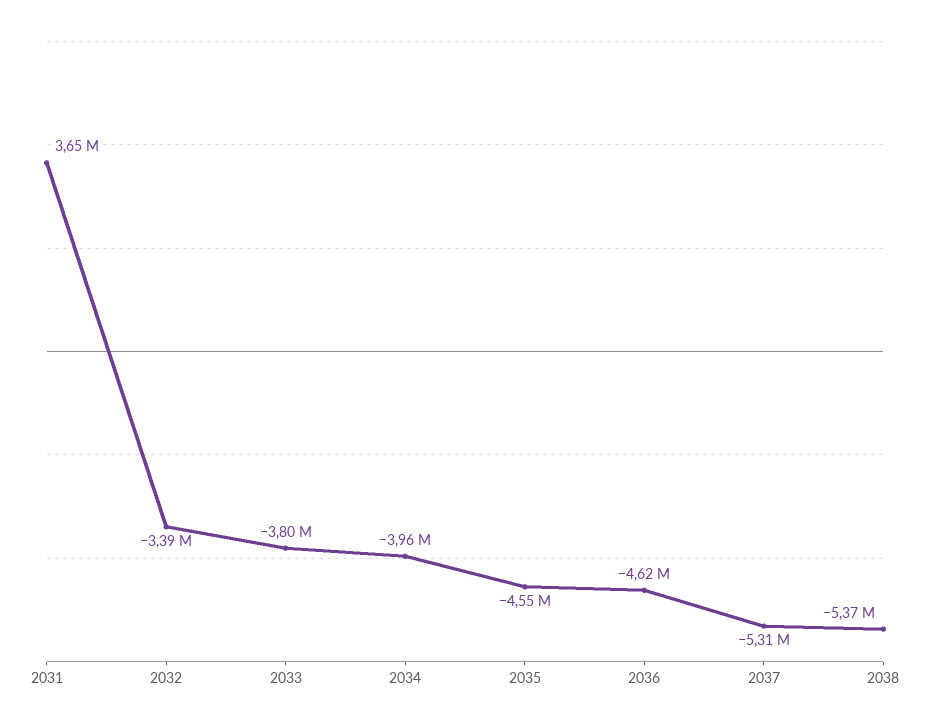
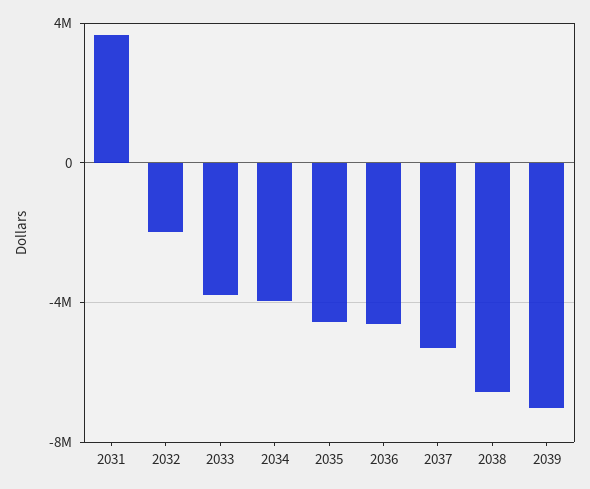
2032: -3390000 -> -2000000
2038: -5370000 -> -6500000
2039: none -> -7000000

